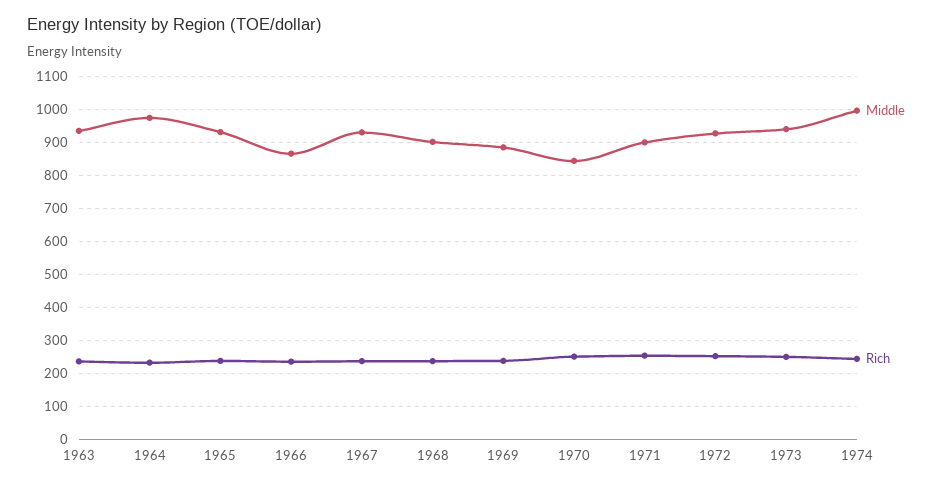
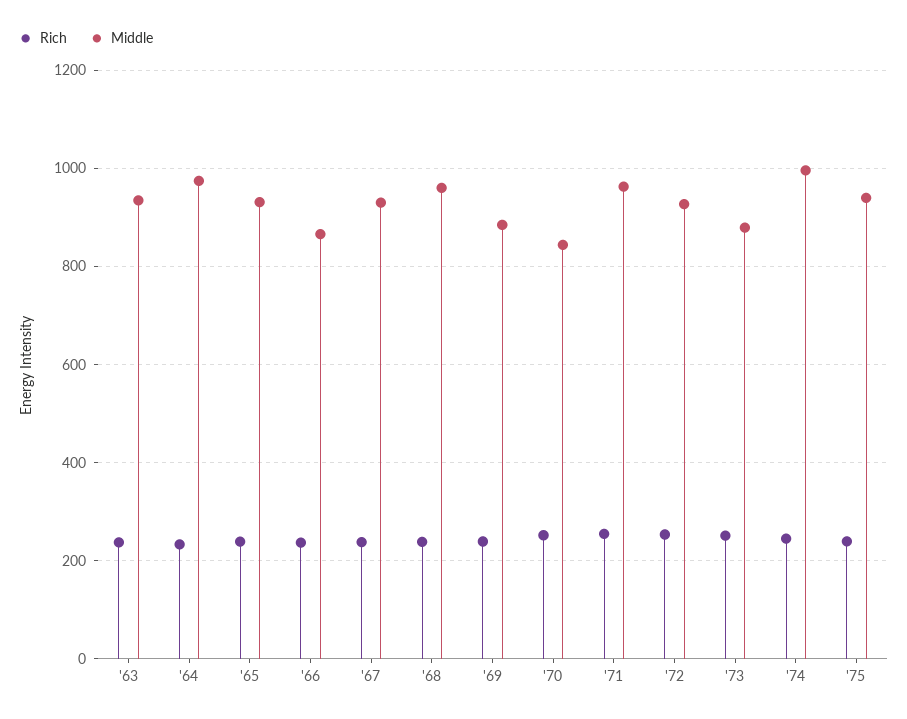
Middle, 1968: 900 -> 960
Middle, 1971: 900 -> 960
Middle, 1973: 940 -> 880
Rich, '75: none -> 240
Middle, '75: none -> 940

